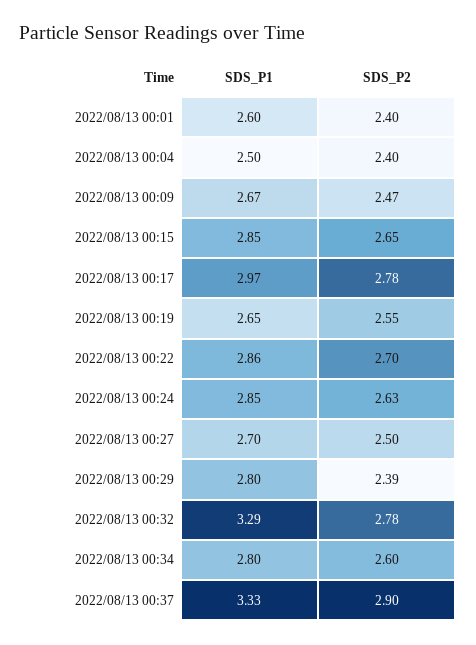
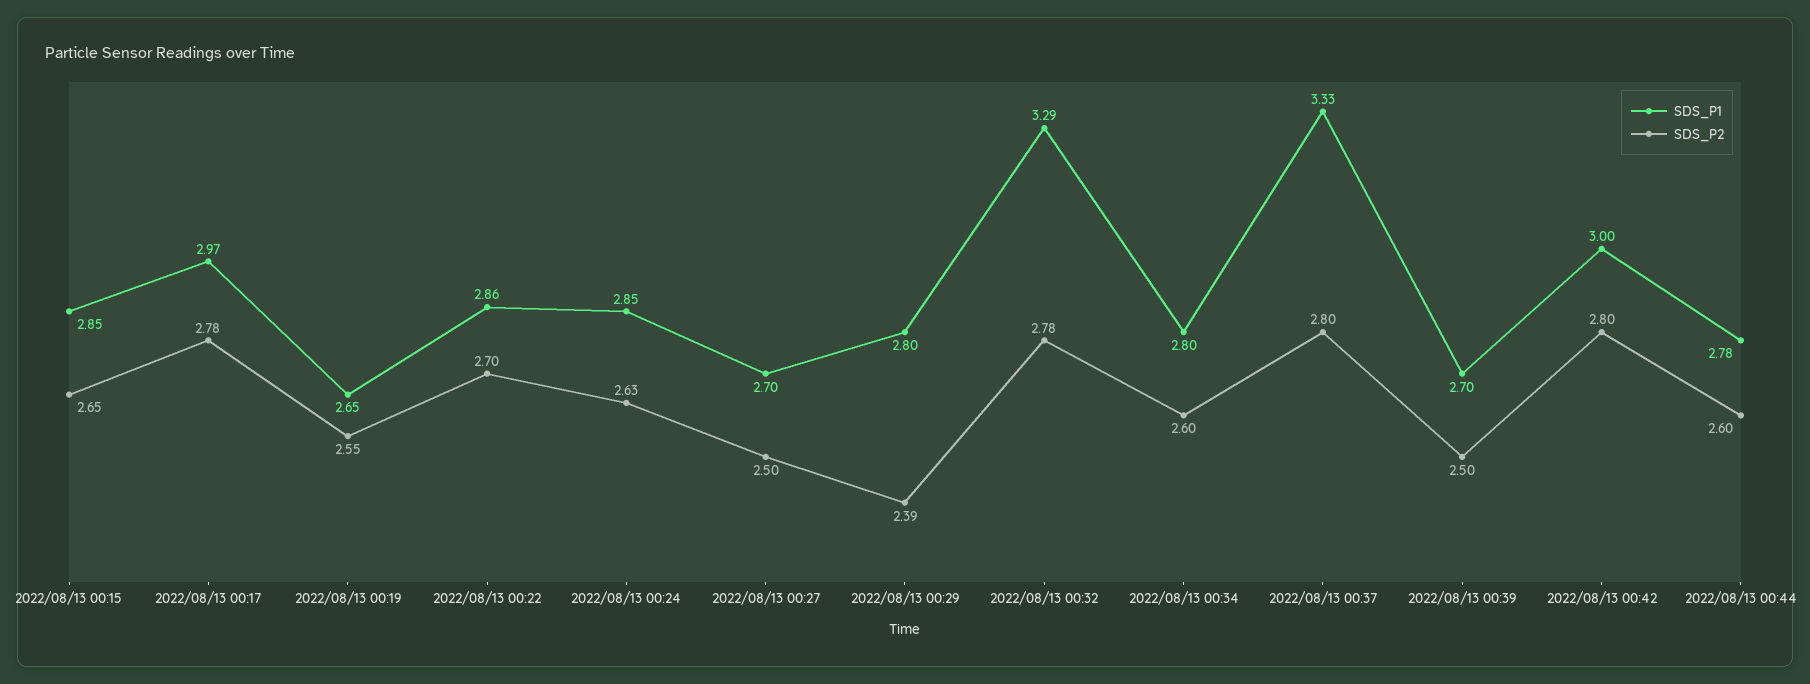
SDS_P1, 2022/08/13 00:01: 2.6 -> none
SDS_P2, 2022/08/13 00:01: 2.4 -> none
SDS_P1, 2022/08/13 00:04: 2.5 -> none
SDS_P2, 2022/08/13 00:04: 2.4 -> none
SDS_P1, 2022/08/13 00:09: 2.67 -> none
SDS_P2, 2022/08/13 00:09: 2.47 -> none
SDS_P2, 2022/08/13 00:37: 2.9 -> 2.8
SDS_P1, 2022/08/13 00:39: none -> 2.7
SDS_P2, 2022/08/13 00:39: none -> 2.5
SDS_P1, 2022/08/13 00:42: none -> 3
SDS_P2, 2022/08/13 00:42: none -> 2.8
SDS_P1, 2022/08/13 00:44: none -> 2.78
SDS_P2, 2022/08/13 00:44: none -> 2.6

